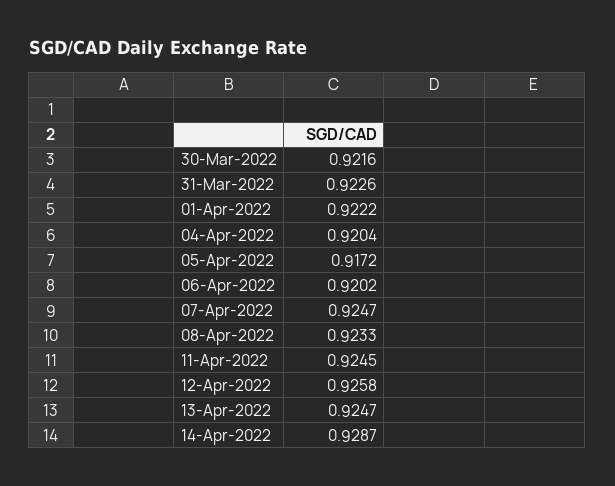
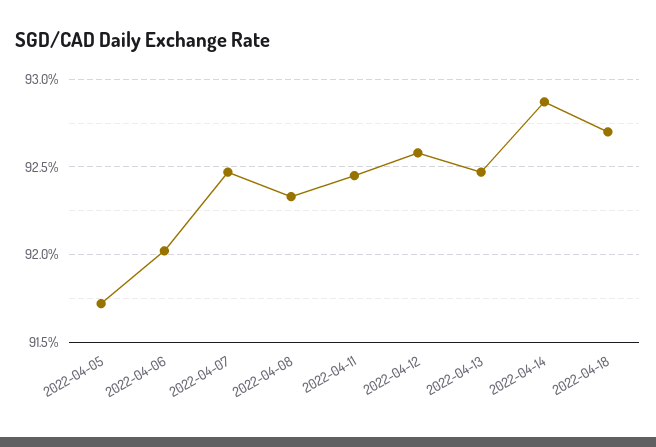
30-Mar-2022: 0.9216 -> none
31-Mar-2022: 0.9226 -> none
01-Apr-2022: 0.9222 -> none
04-Apr-2022: 0.9204 -> none
2022-04-18: none -> 0.927

